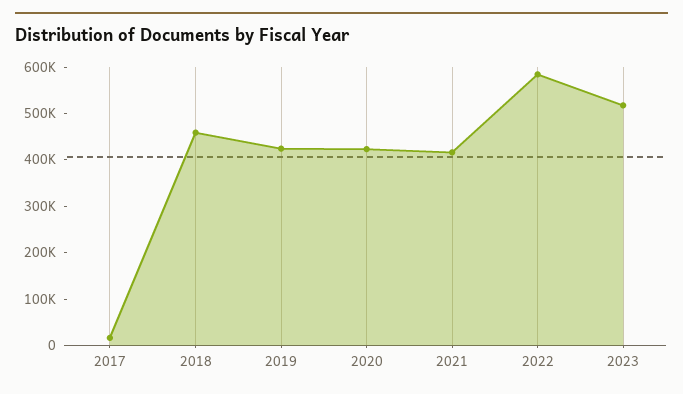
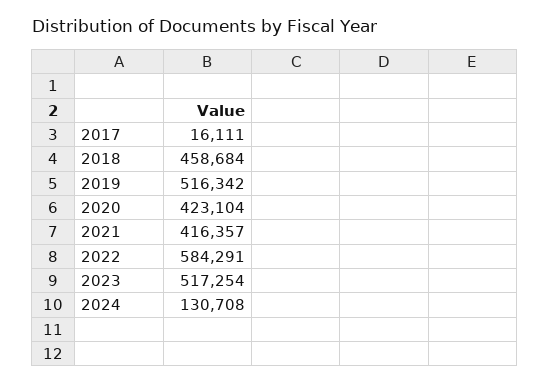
2019: 420000 -> 516342
2024: none -> 130708

